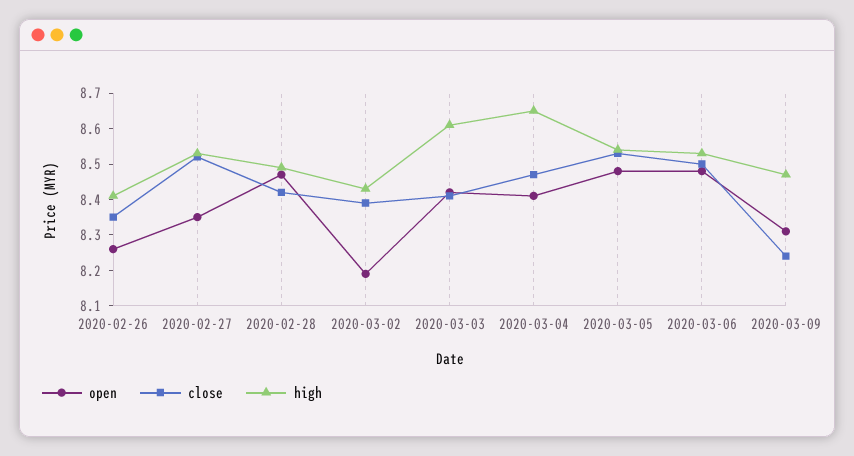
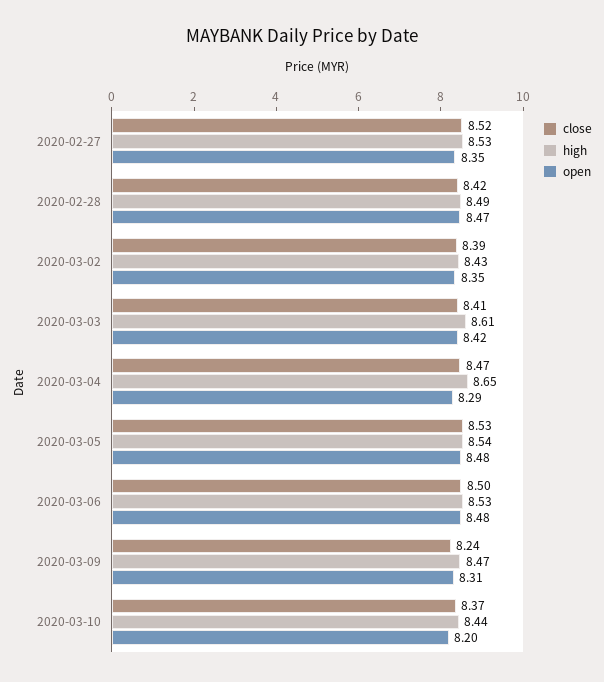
open, 2020-02-26: 8.25 -> none
close, 2020-02-26: 8.35 -> none
high, 2020-02-26: 8.4 -> none
open, 2020-03-02: 8.2 -> 8.35
open, 2020-03-04: 8.4 -> 8.29
close, 2020-03-10: none -> 8.37
high, 2020-03-10: none -> 8.44
open, 2020-03-10: none -> 8.2

